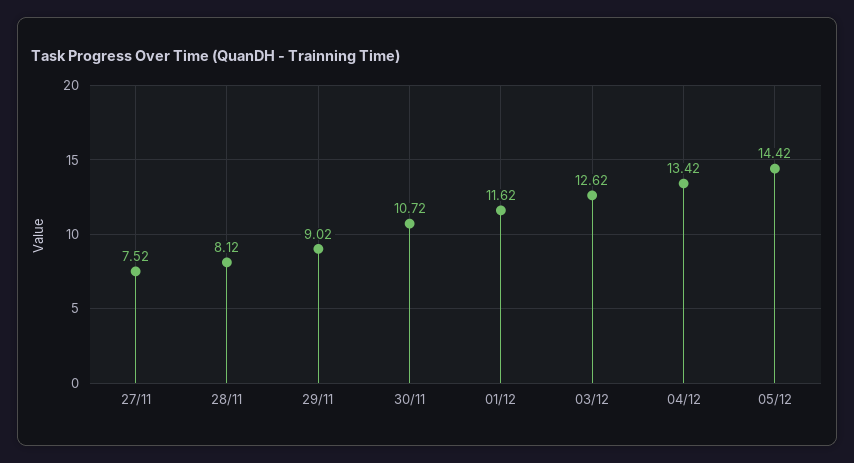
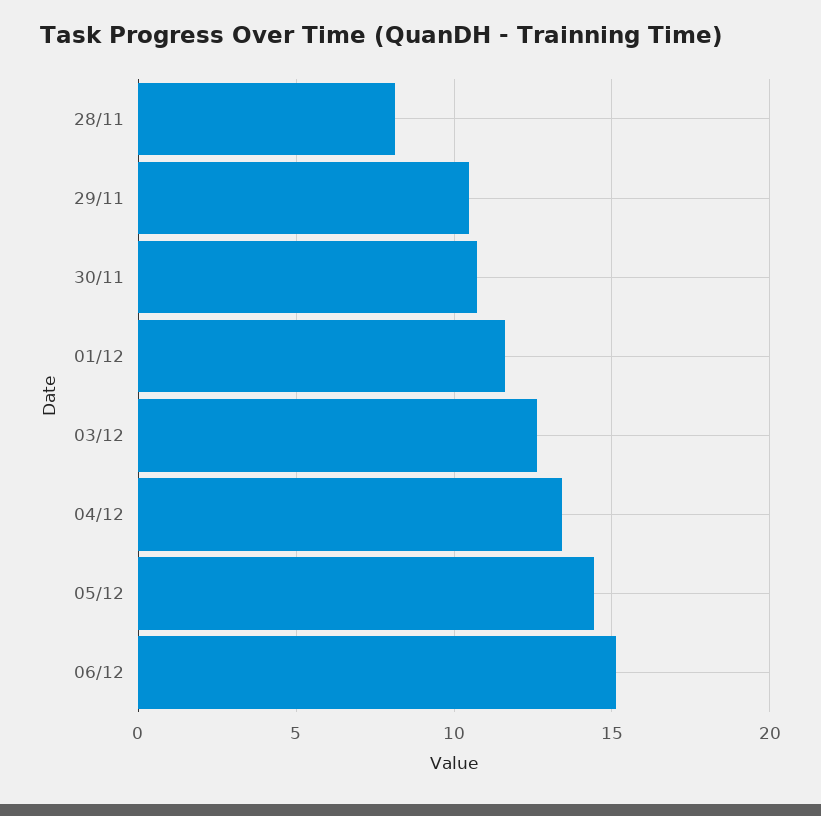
27/11: 7.52 -> none
29/11: 9.02 -> 10.5
06/12: none -> 15

